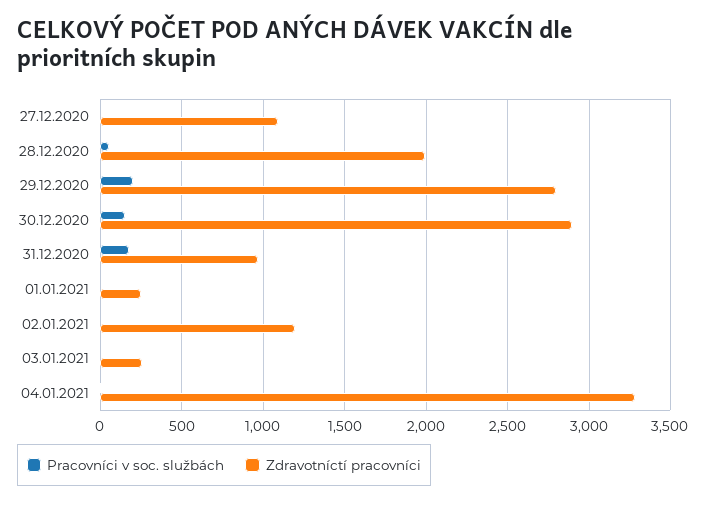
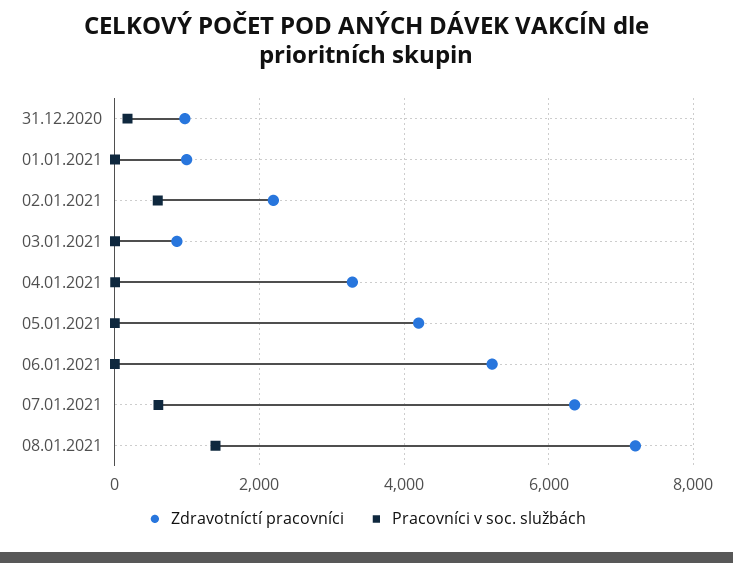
Pracovníci v soc. službách, 27.12.2020: 0 -> none
Zdravotníctí pracovníci, 27.12.2020: 1100 -> none
Pracovníci v soc. službách, 28.12.2020: 50 -> none
Zdravotníctí pracovníci, 28.12.2020: 2000 -> none
Pracovníci v soc. službách, 29.12.2020: 200 -> none
Zdravotníctí pracovníci, 29.12.2020: 2800 -> none
Pracovníci v soc. službách, 30.12.2020: 150 -> none
Zdravotníctí pracovníci, 30.12.2020: 2900 -> none
Zdravotníctí pracovníci, 01.01.2021: 250 -> 1000
Pracovníci v soc. službách, 02.01.2021: 0 -> 600
Zdravotníctí pracovníci, 02.01.2021: 1200 -> 2200
Zdravotníctí pracovníci, 03.01.2021: 250 -> 800
Zdravotníctí pracovníci, 05.01.2021: none -> 4200
Pracovníci v soc. službách, 05.01.2021: none -> 0
Zdravotníctí pracovníci, 06.01.2021: none -> 5200
Pracovníci v soc. službách, 06.01.2021: none -> 0
Zdravotníctí pracovníci, 07.01.2021: none -> 6400
Pracovníci v soc. službách, 07.01.2021: none -> 600
Zdravotníctí pracovníci, 08.01.2021: none -> 7200
Pracovníci v soc. službách, 08.01.2021: none -> 1400

